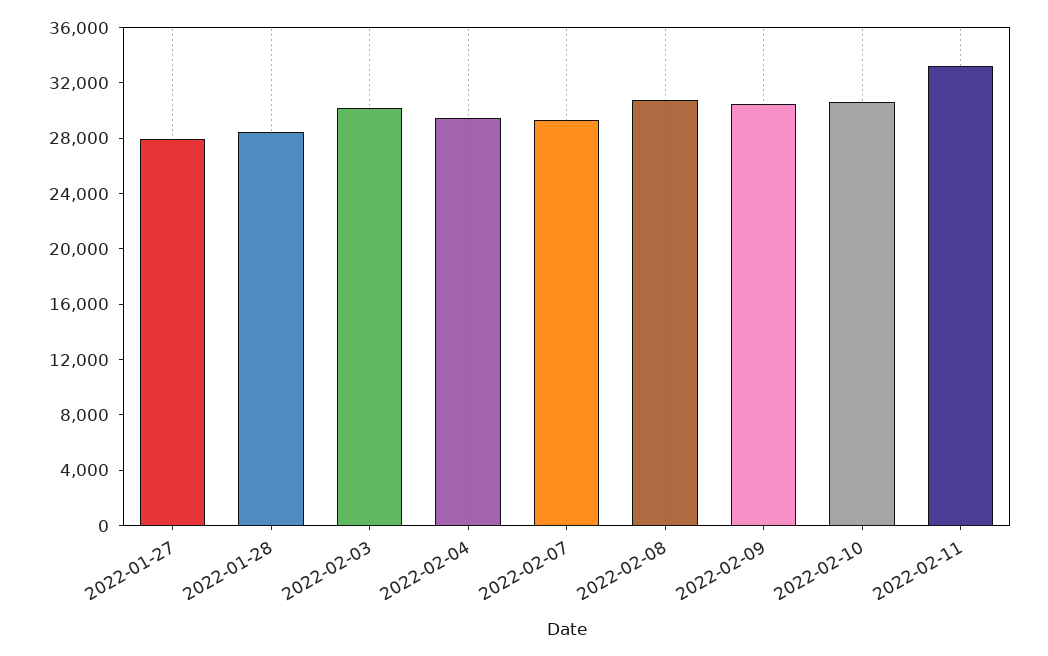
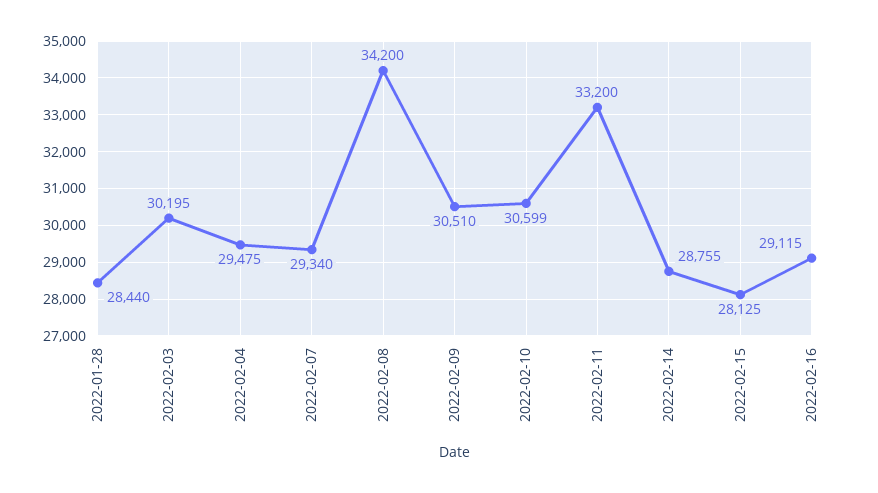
2022-01-27: 28000 -> none
2022-02-08: 31000 -> 34200
2022-02-14: none -> 28755
2022-02-15: none -> 28125
2022-02-16: none -> 29115

